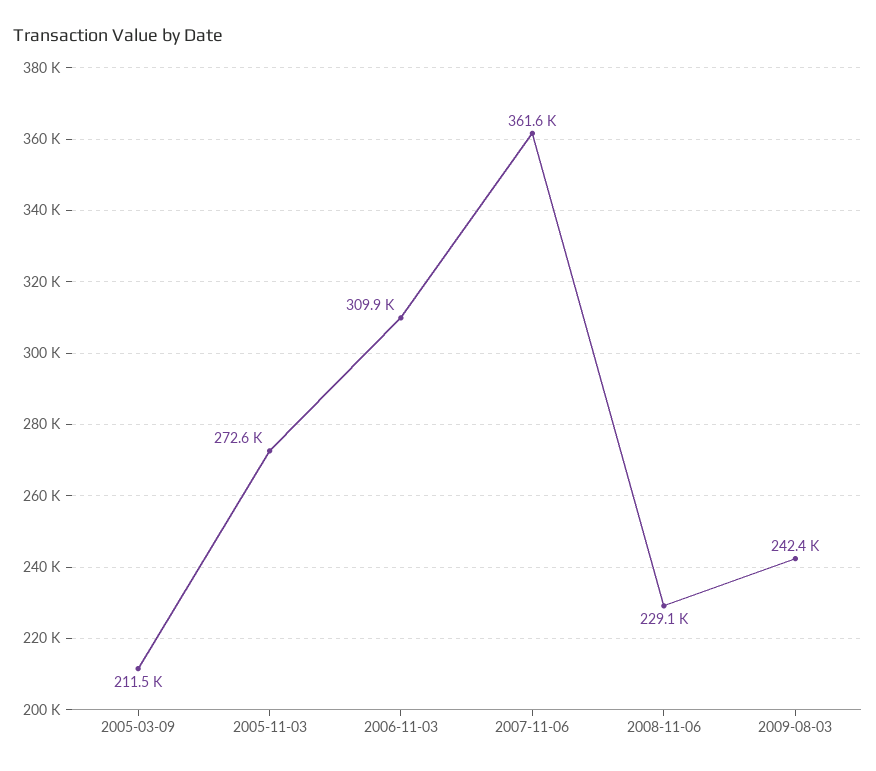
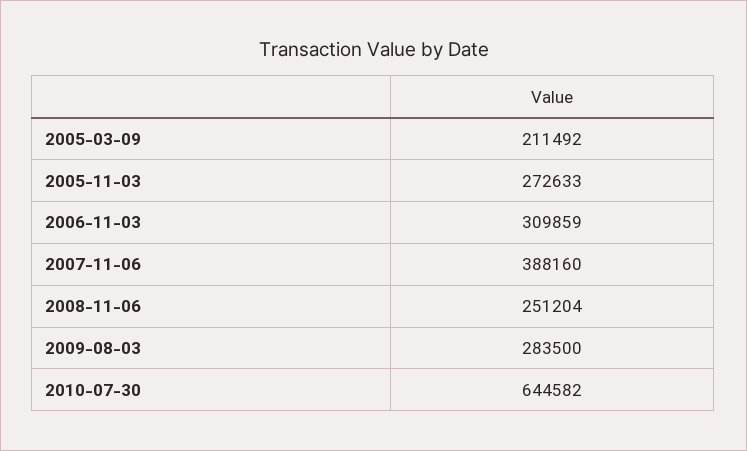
2007-11-06: 361600 -> 388160
2008-11-06: 229100 -> 251204
2009-08-03: 242400 -> 283500
2010-07-30: none -> 644582

